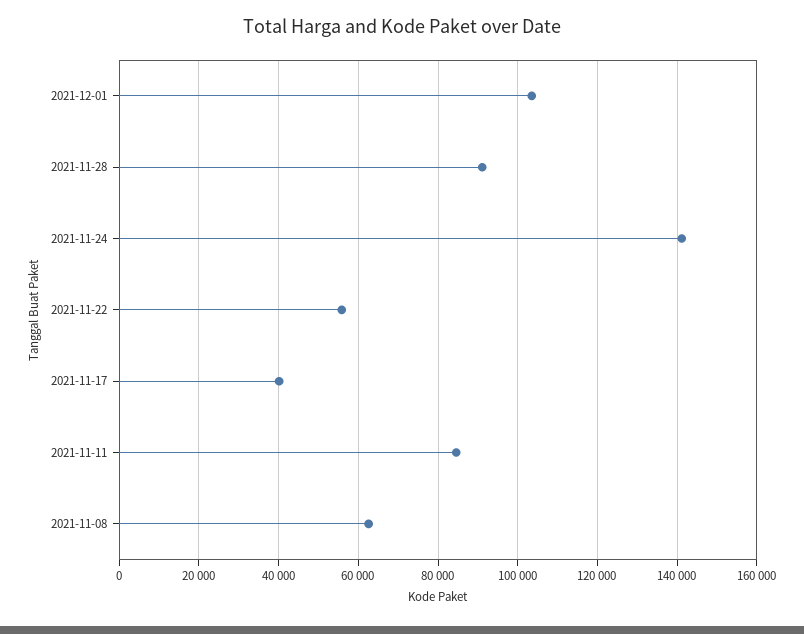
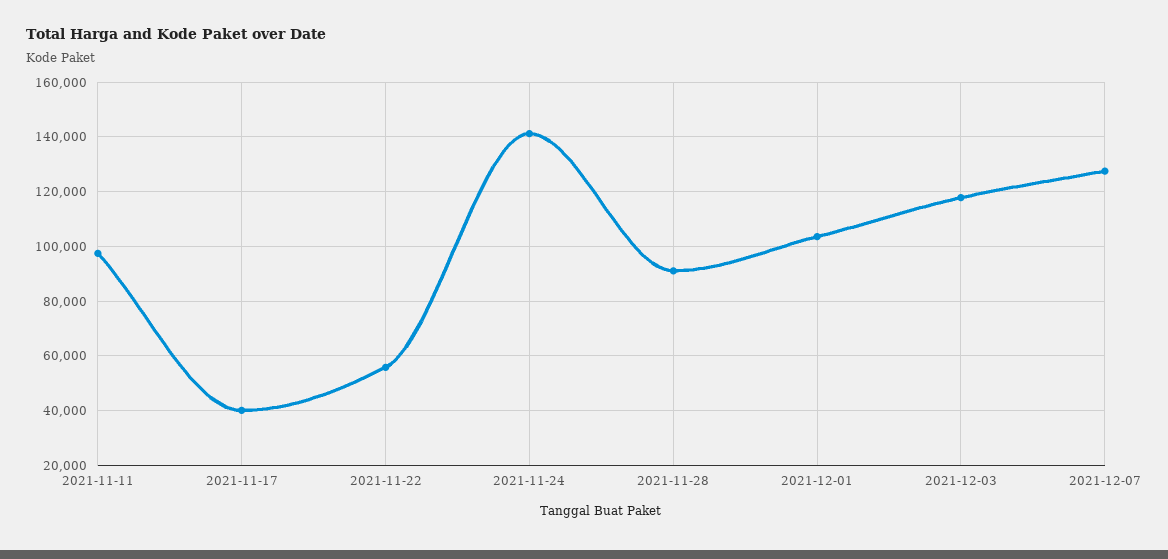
2021-11-11: 84000 -> 97500
2021-11-08: 62000 -> none
2021-12-03: none -> 117500
2021-12-07: none -> 127500

